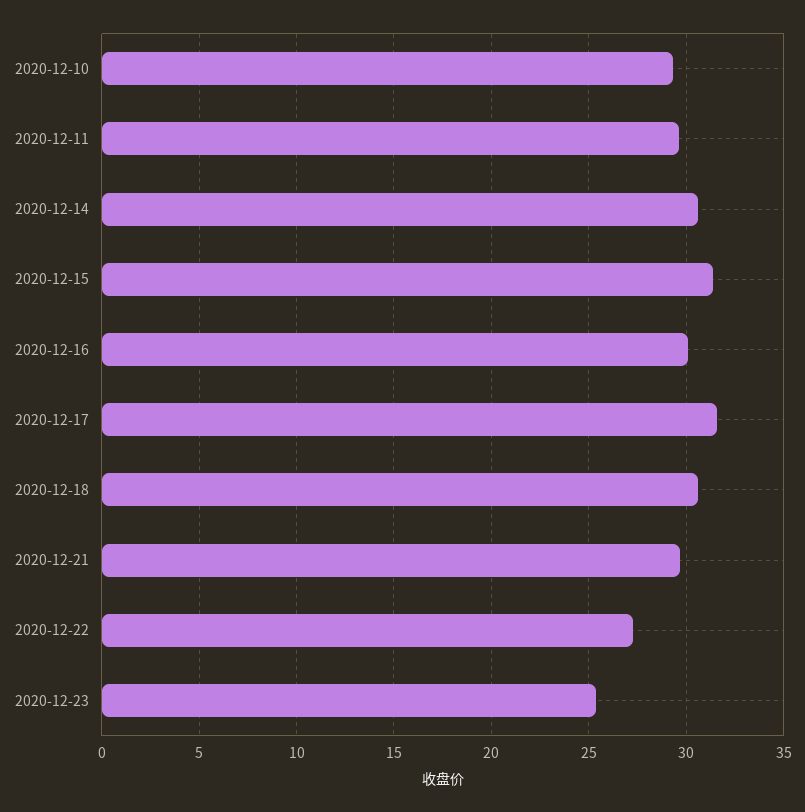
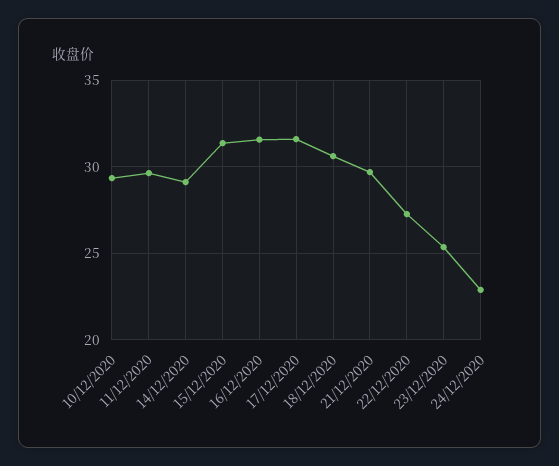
2020-12-14: 30.5 -> 29
2020-12-16: 30 -> 31.5
24/12/2020: none -> 23

